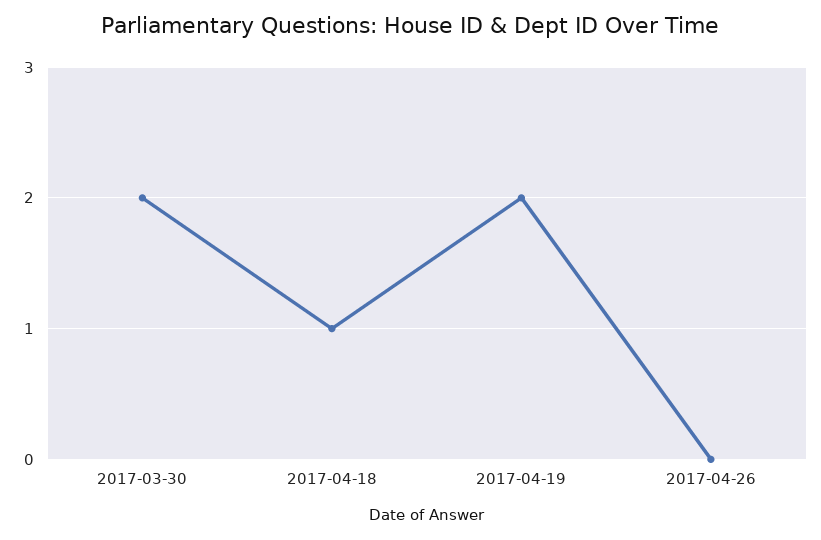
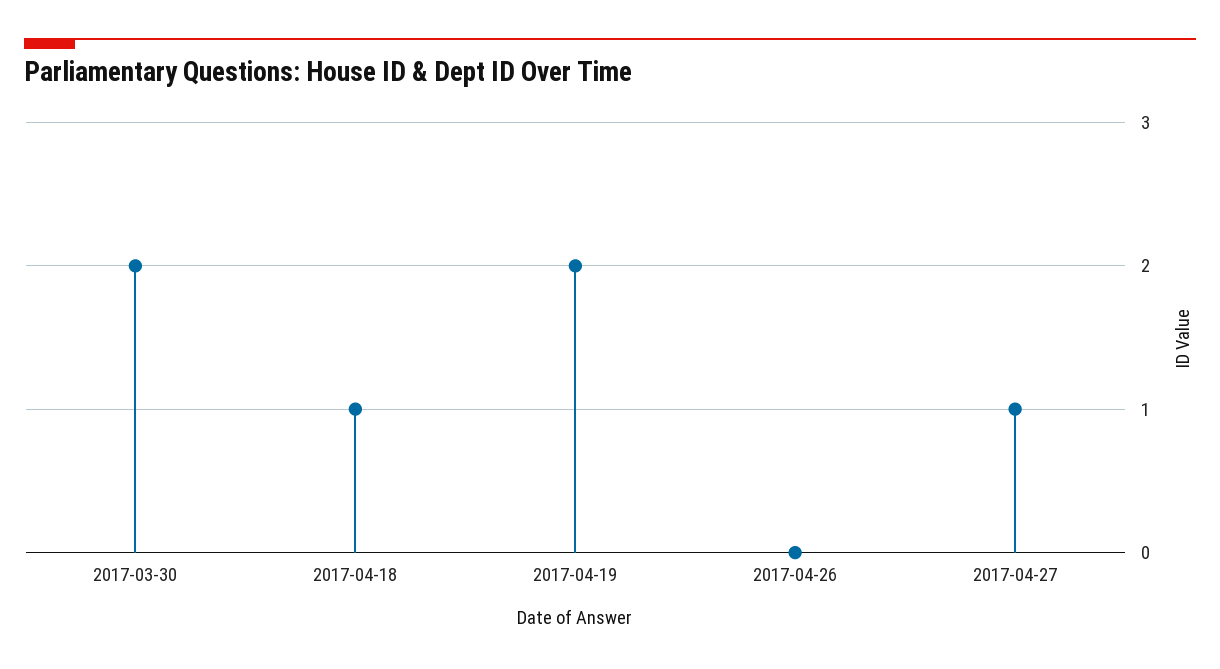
2017-04-27: none -> 1

